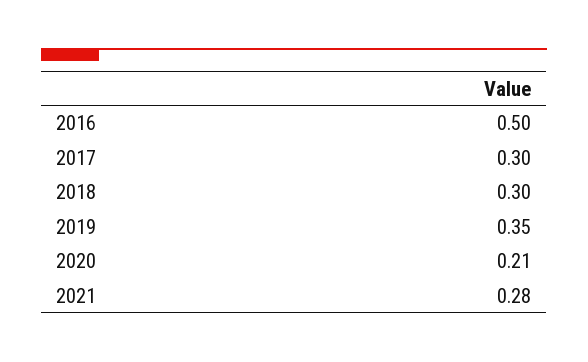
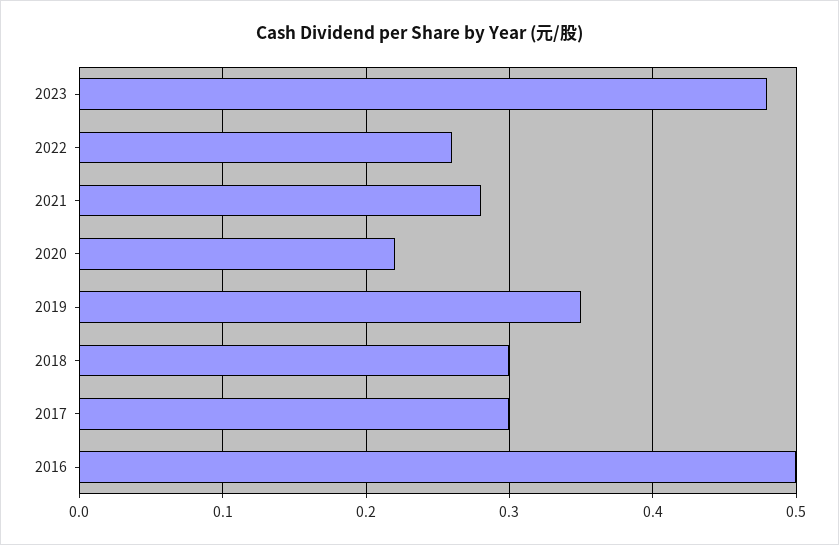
2020: 0.21 -> 0.22
2023: none -> 0.48
2022: none -> 0.26

